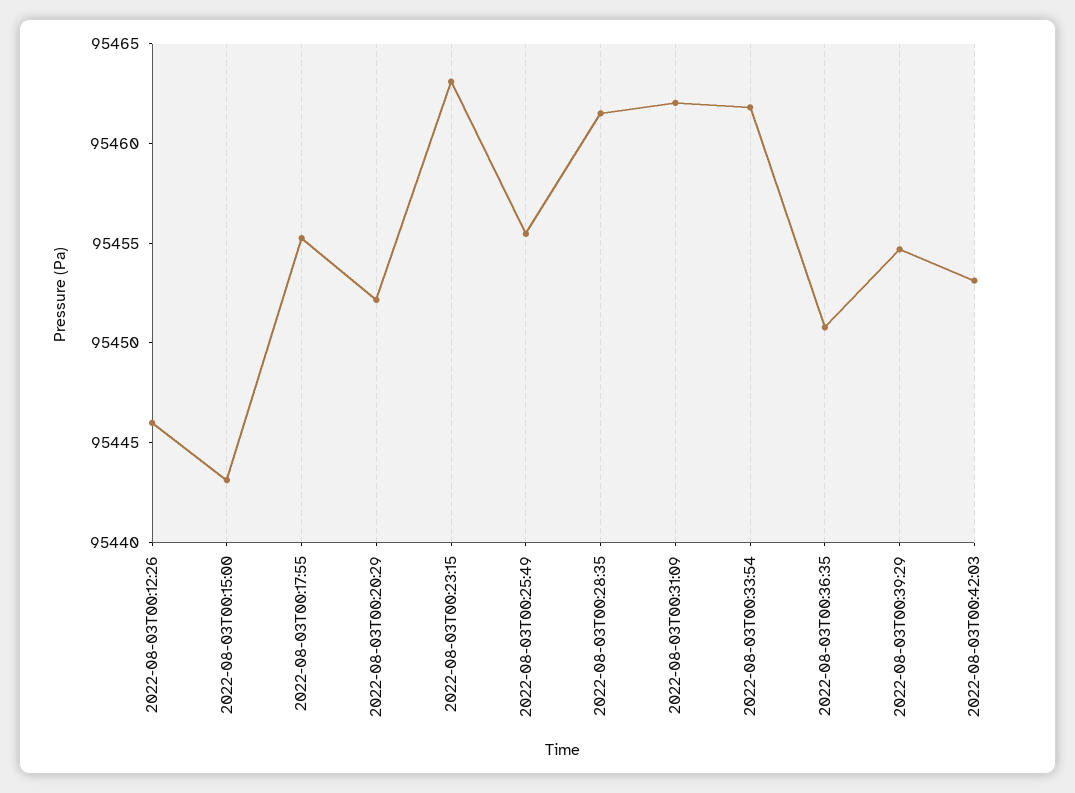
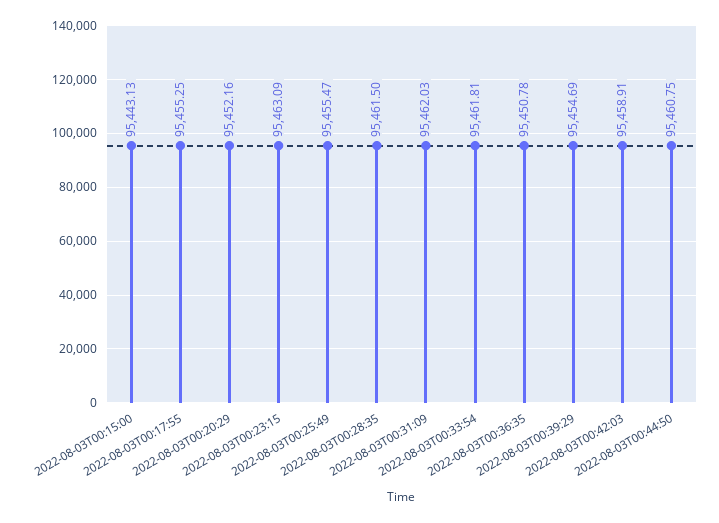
2022-08-03T00:12:26: 95446 -> none
2022-08-03T00:42:03: 95453 -> 95458.91
2022-08-03T00:44:50: none -> 95460.75

